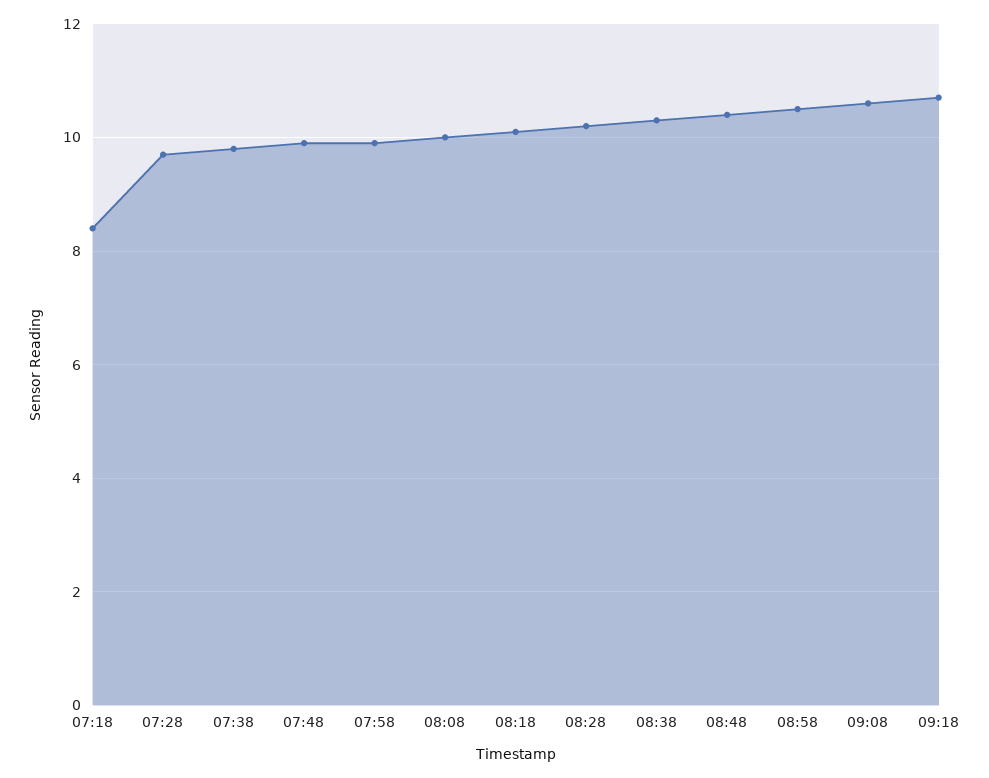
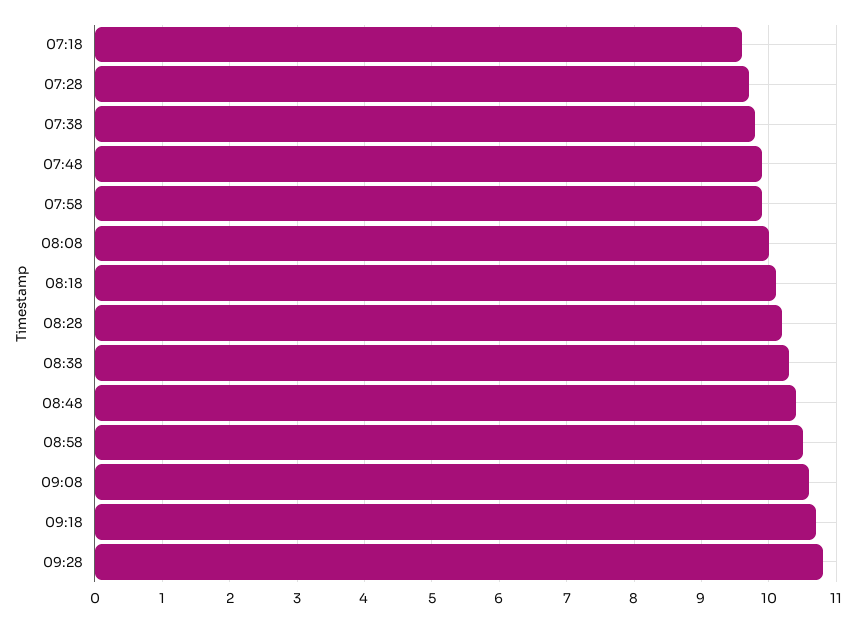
07:18: 8.5 -> 9.6
09:28: none -> 10.8

